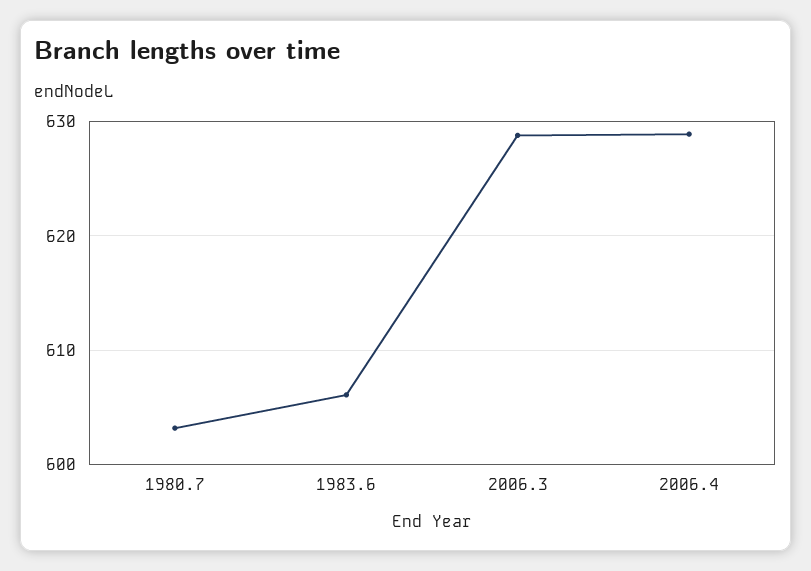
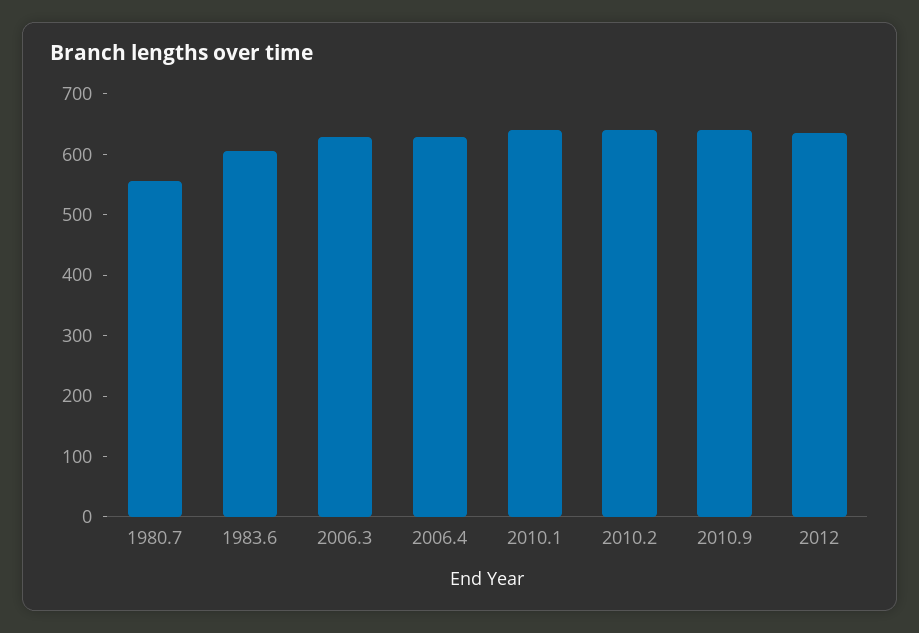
1980.7: 603 -> 560
2010.1: none -> 640
2010.2: none -> 640
2010.9: none -> 640
2012: none -> 640

